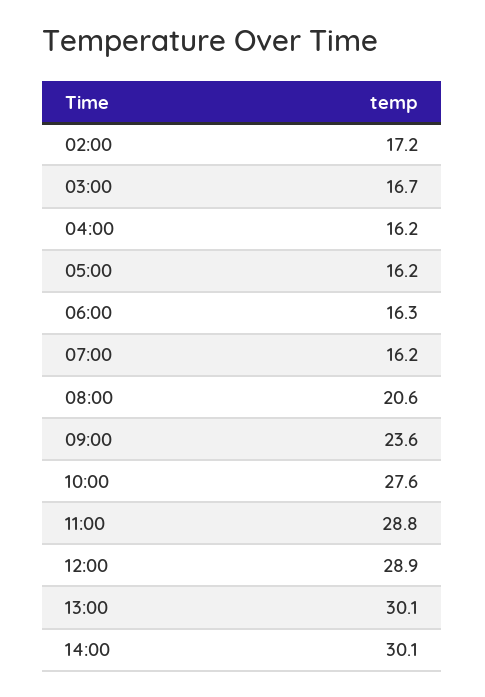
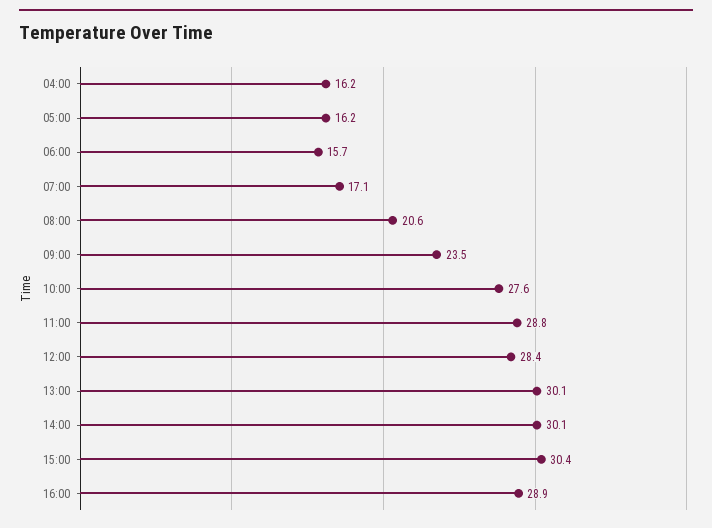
02:00: 17.2 -> none
03:00: 16.7 -> none
06:00: 16.3 -> 15.7
07:00: 16.2 -> 17.1
09:00: 23.6 -> 23.5
12:00: 28.9 -> 28.4
15:00: none -> 30.4
16:00: none -> 28.9

